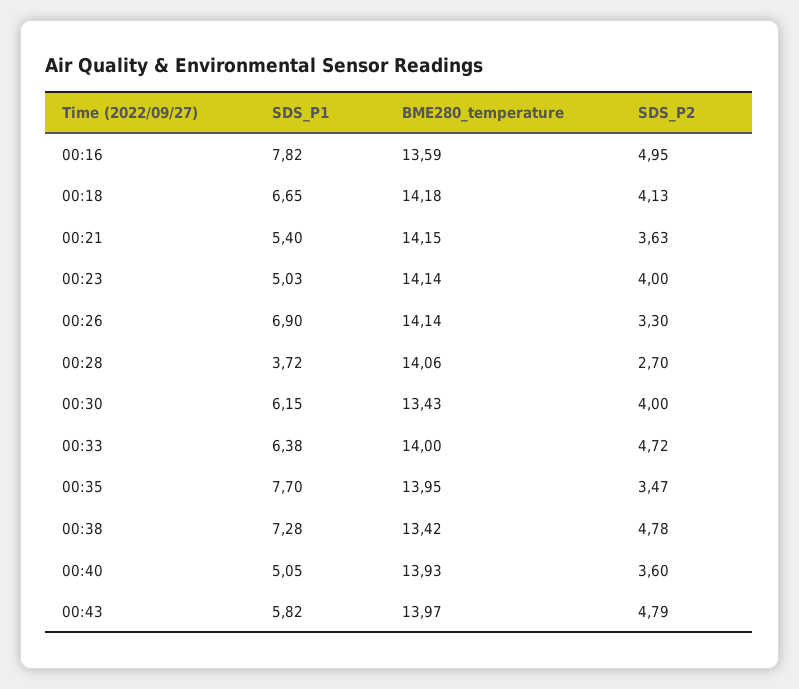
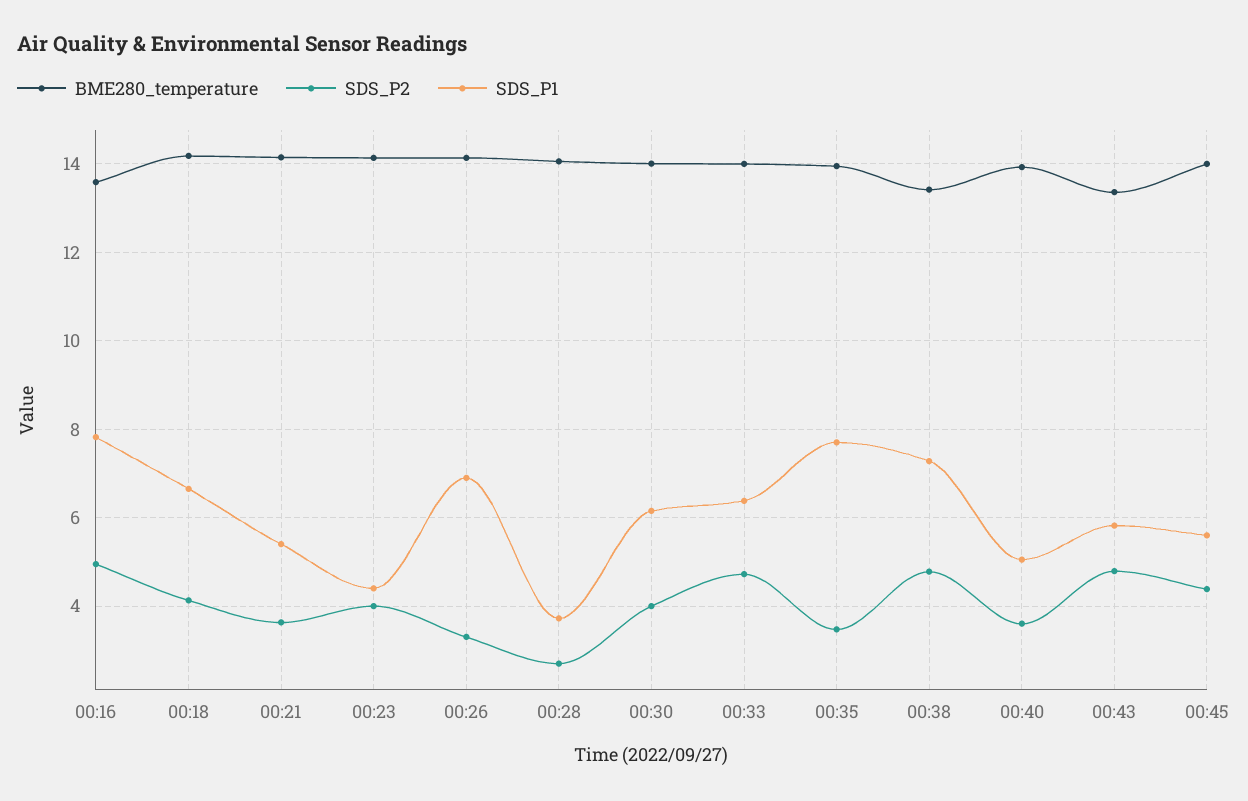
SDS_P1, 00:23: 5.03 -> 4.4
BME280_temperature, 00:30: 13.43 -> 14
BME280_temperature, 00:43: 13.97 -> 13.4
BME280_temperature, 00:45: none -> 14
SDS_P2, 00:45: none -> 4.4
SDS_P1, 00:45: none -> 5.6

